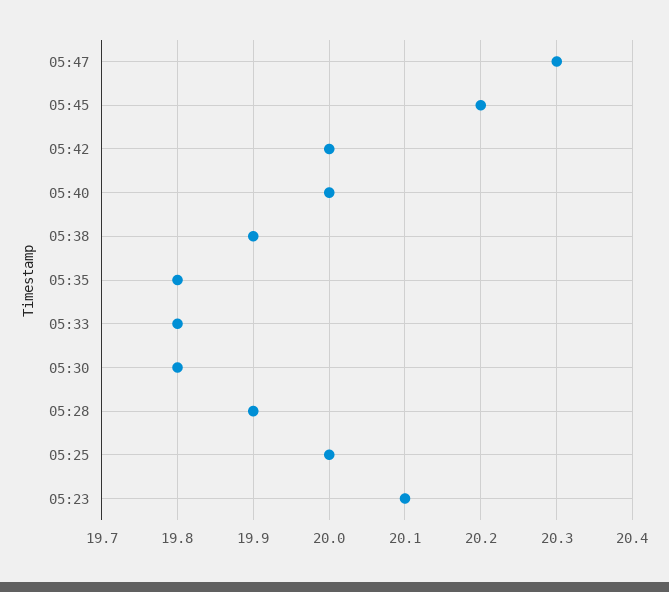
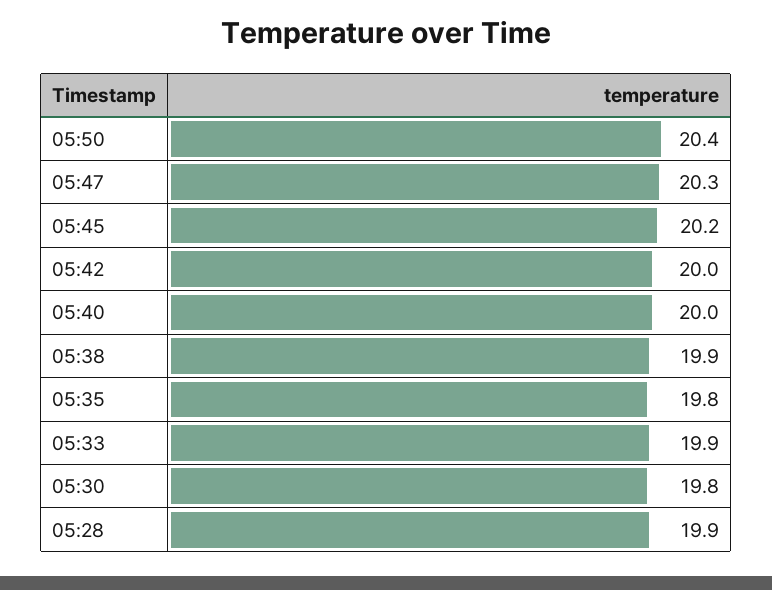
05:33: 19.8 -> 19.9
05:25: 20 -> none
05:23: 20.1 -> none
05:50: none -> 20.4

